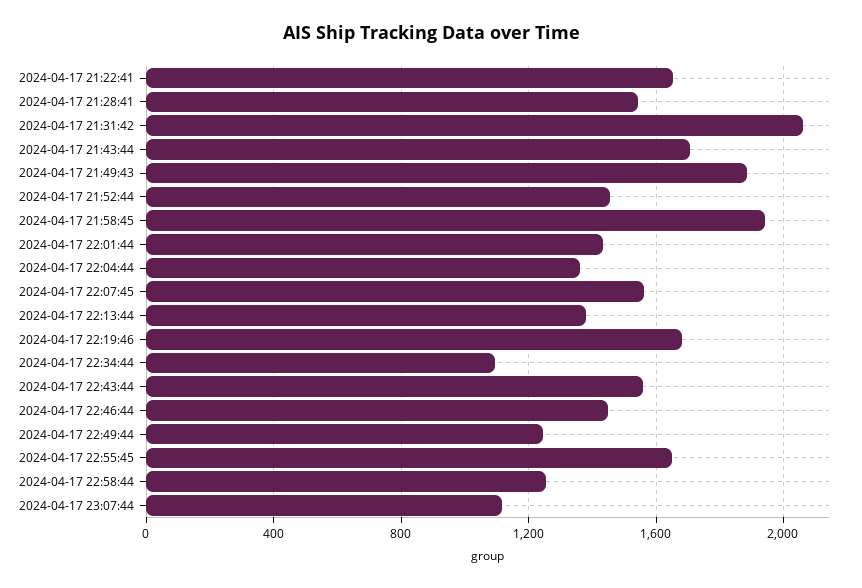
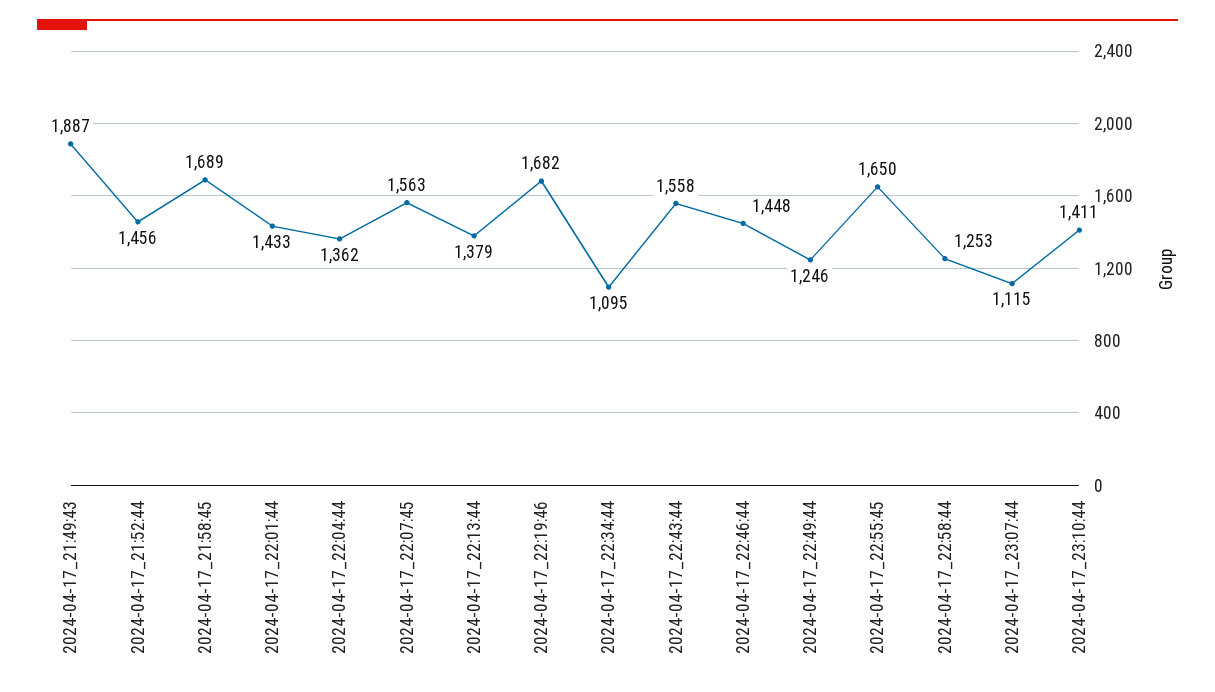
2024-04-17 21:22:41: 1650 -> none
2024-04-17 21:28:41: 1550 -> none
2024-04-17 21:31:42: 2050 -> none
2024-04-17 21:43:44: 1700 -> none
2024-04-17 21:58:45: 1950 -> 1689
2024-04-17_23:10:44: none -> 1411

